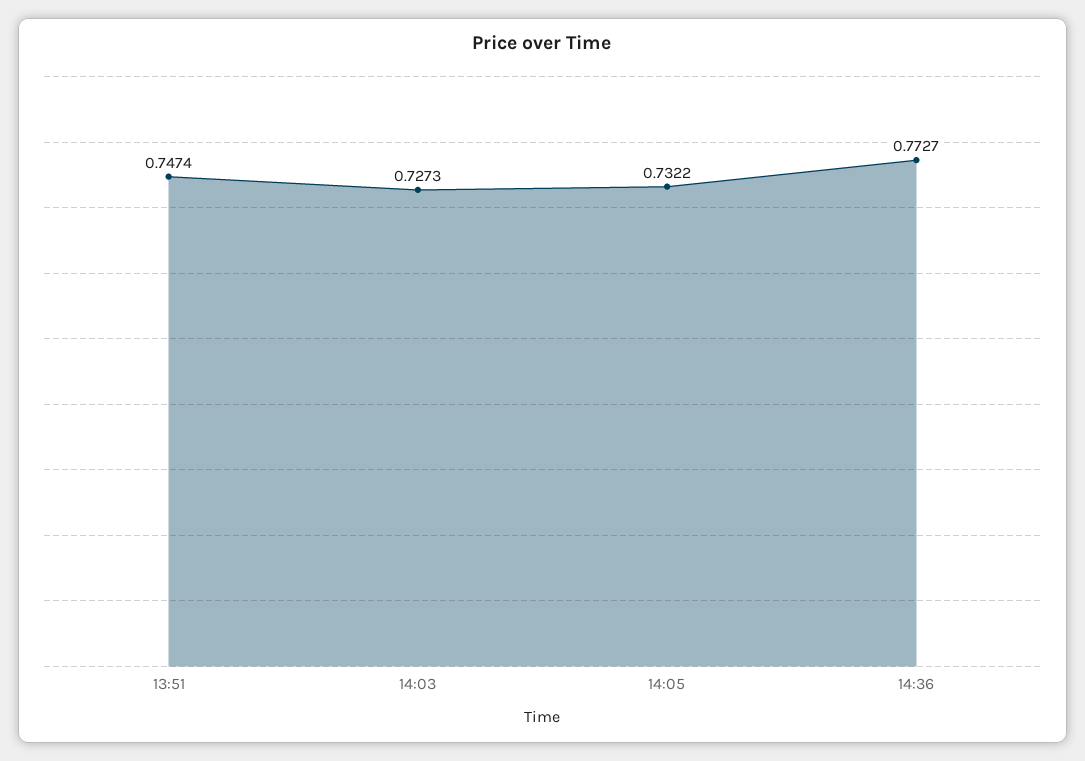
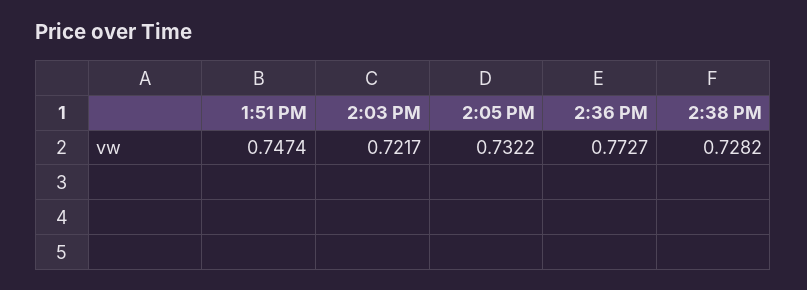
14:03: 0.7273 -> 0.7217
2:38 PM: none -> 0.7282

